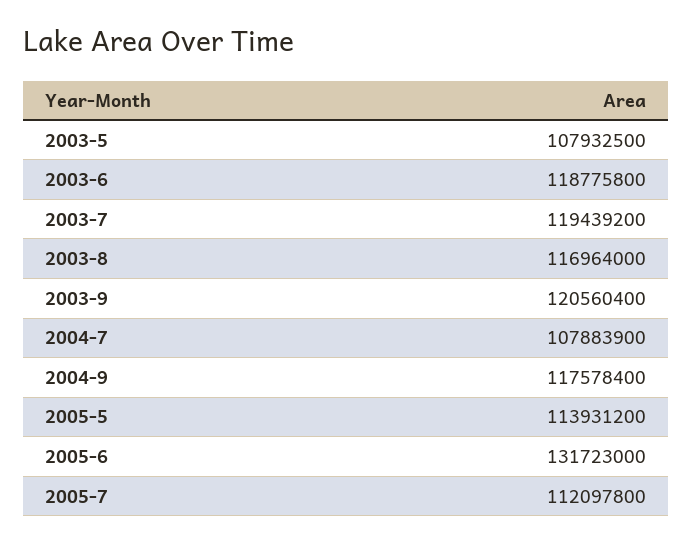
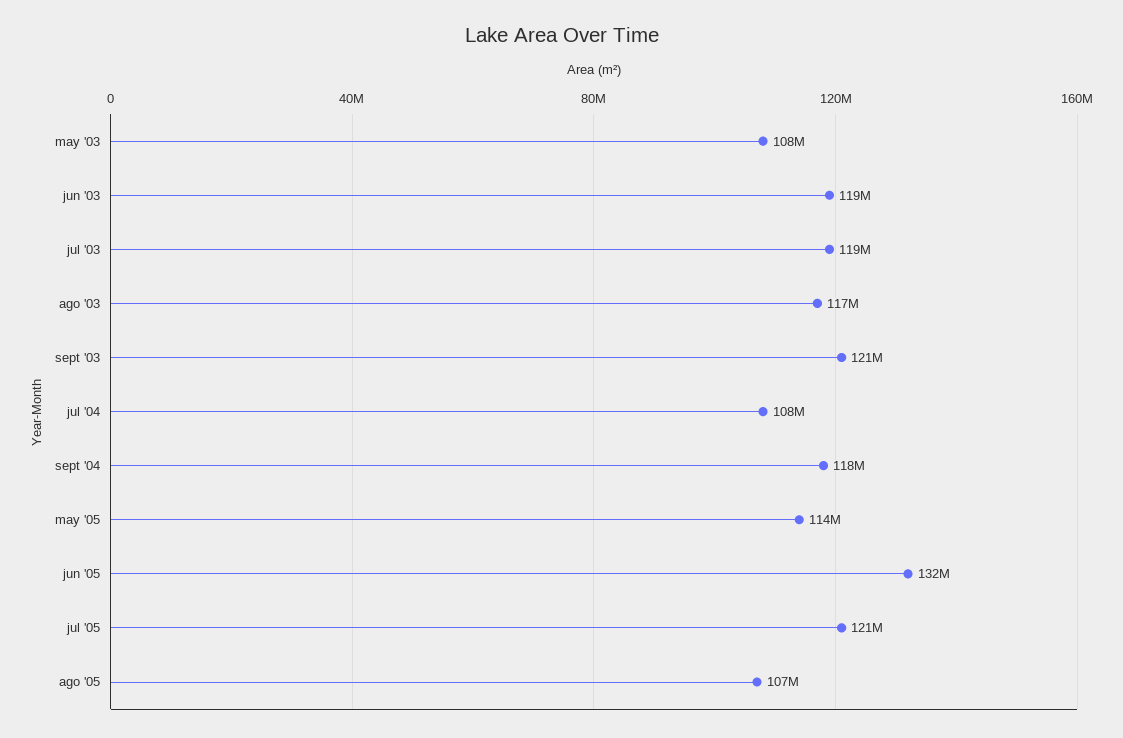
2005-7: 112097800 -> 121000000
ago '05: none -> 107000000

